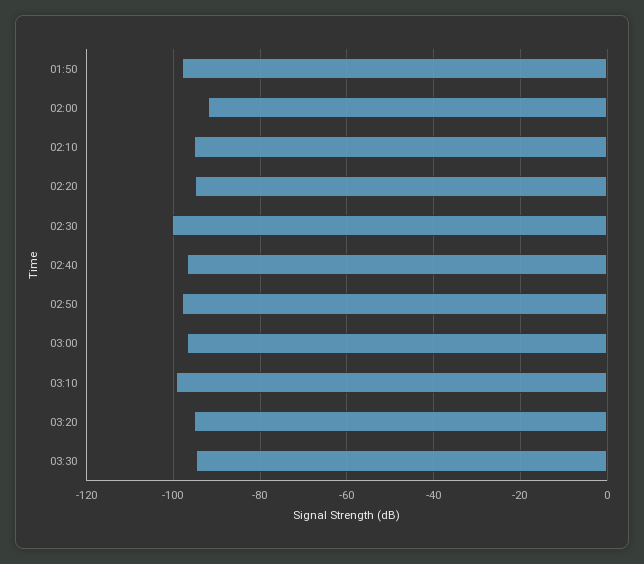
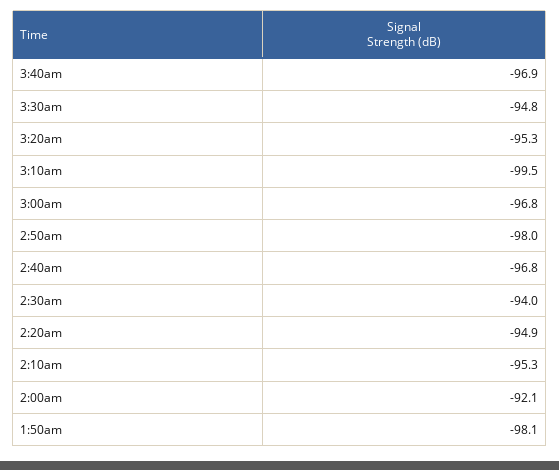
02:30: -100 -> -94
3:40am: none -> -96.9

